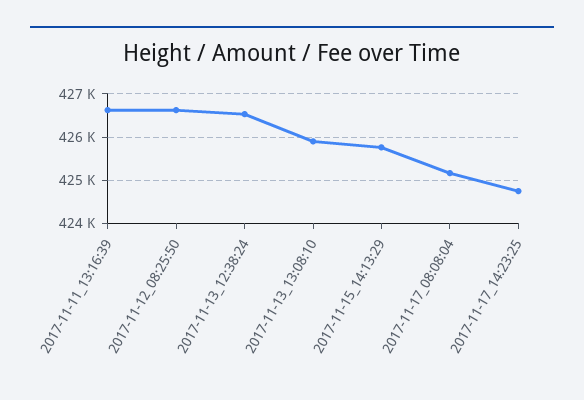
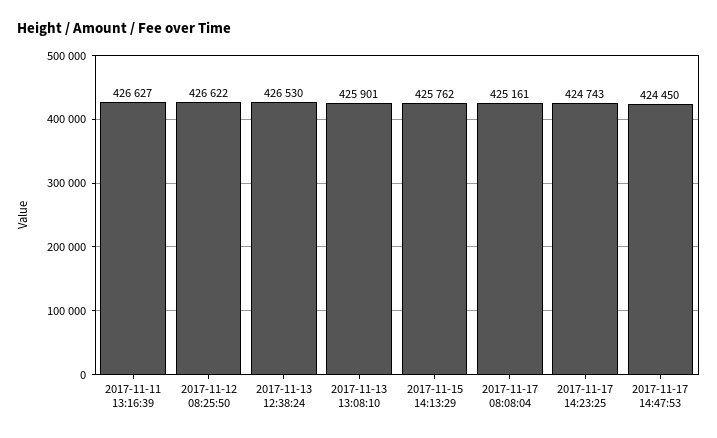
2017-11-17 14:47:53: none -> 424450

